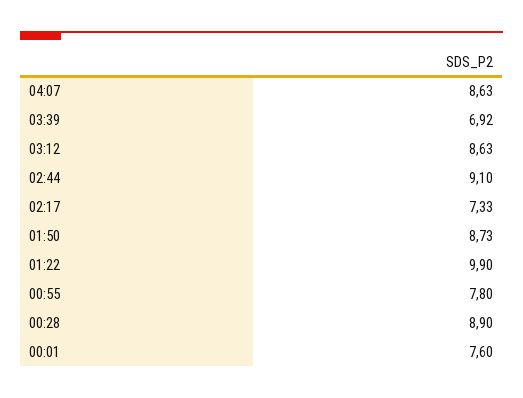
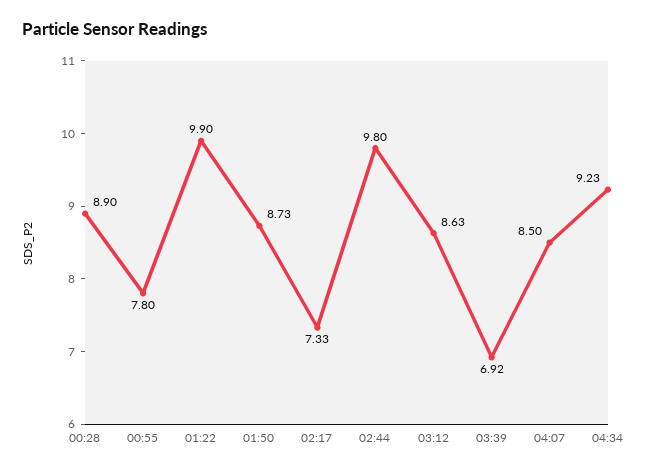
04:07: 8.63 -> 8.5
02:44: 9.1 -> 9.8
00:01: 7.6 -> none
04:34: none -> 9.23

